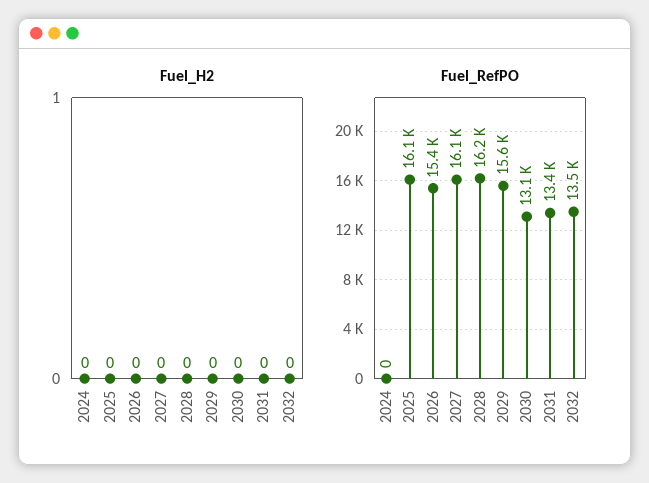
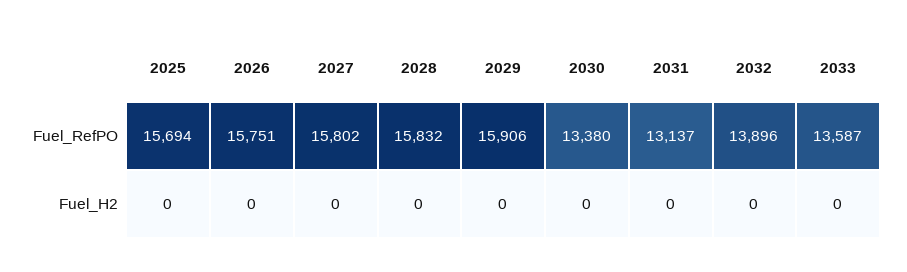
Fuel_H2, 2024: 0 -> none
Fuel_RefPO, 2024: 0 -> none
Fuel_RefPO, 2025: 16100 -> 15694
Fuel_RefPO, 2026: 15400 -> 15751
Fuel_RefPO, 2027: 16100 -> 15802
Fuel_RefPO, 2028: 16200 -> 15832
Fuel_RefPO, 2029: 15600 -> 15906
Fuel_RefPO, 2030: 13100 -> 13380
Fuel_RefPO, 2031: 13400 -> 13137
Fuel_RefPO, 2032: 13500 -> 13896
Fuel_RefPO, 2033: none -> 13587
Fuel_H2, 2033: none -> 0

